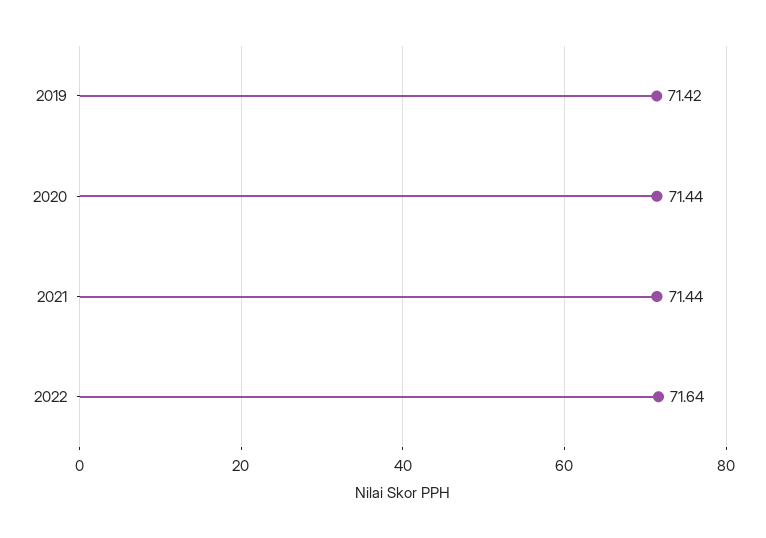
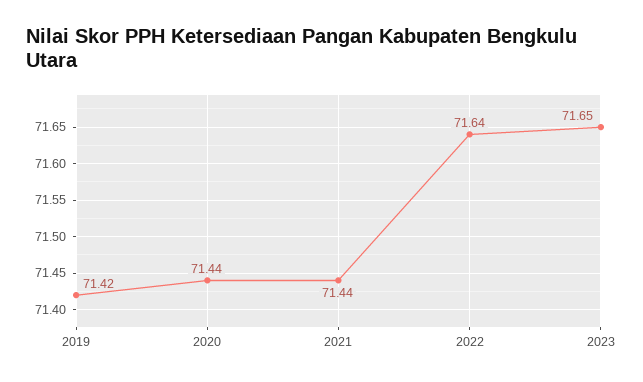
2023: none -> 71.65

